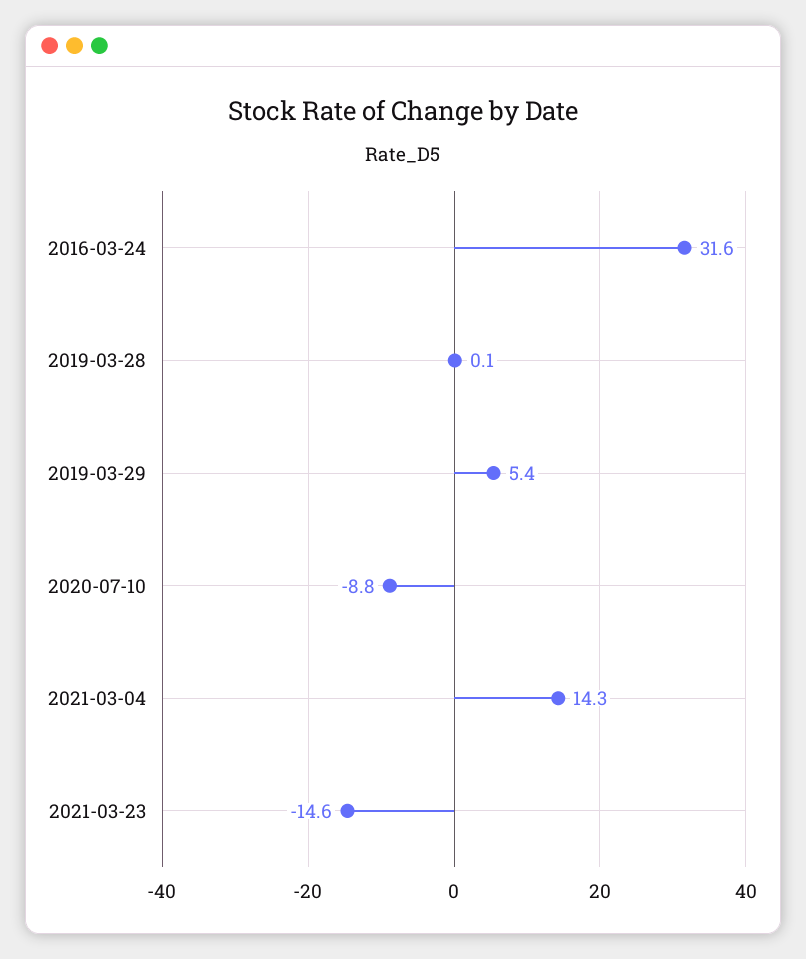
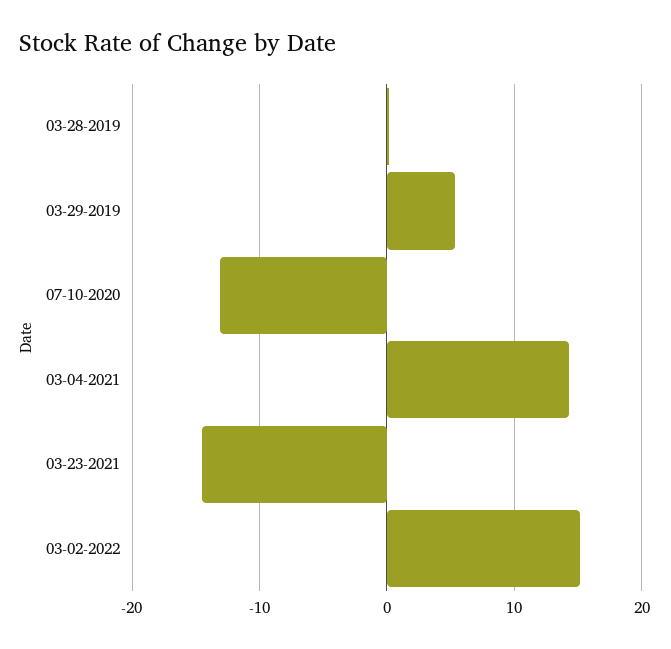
2016-03-24: 31.6 -> none
2020-07-10: -8.8 -> -13
03-02-2022: none -> 15

